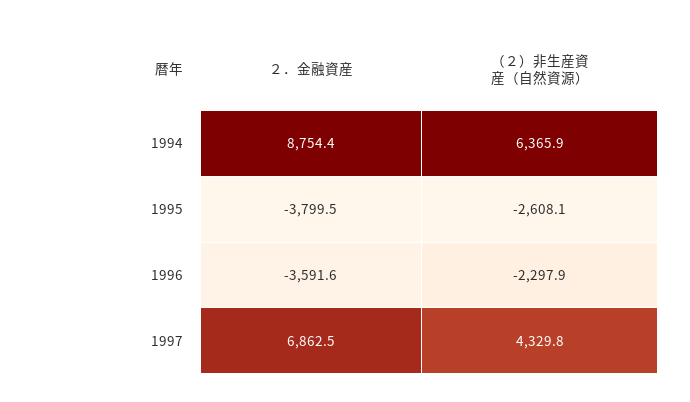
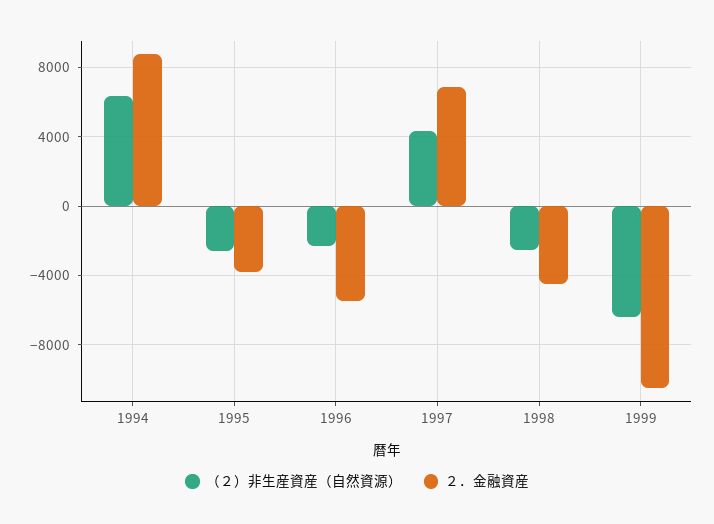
２．金融資産, 1996: -3591.6 -> -5500
（２）非生産資産（自然資源）, 1998: none -> -2500
２．金融資産, 1998: none -> -4500
（２）非生産資産（自然資源）, 1999: none -> -6500
２．金融資産, 1999: none -> -10500

